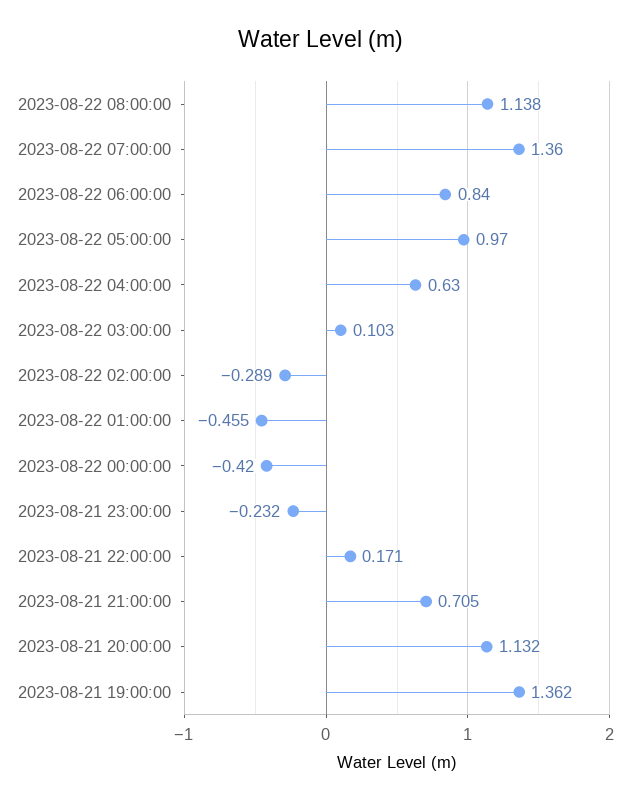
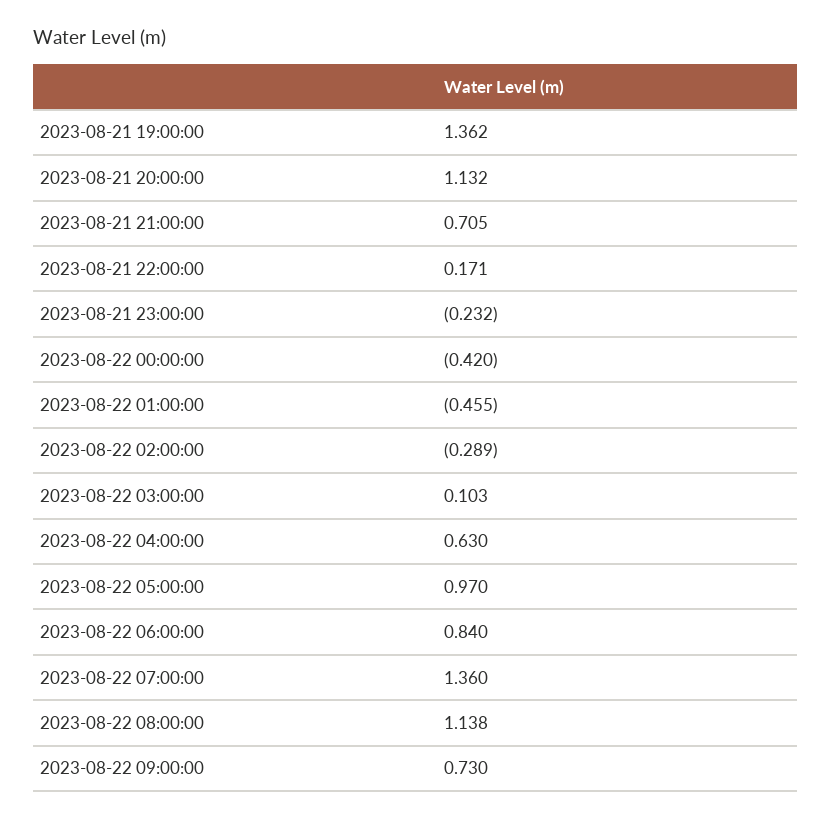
2023-08-22 09:00:00: none -> 0.73

